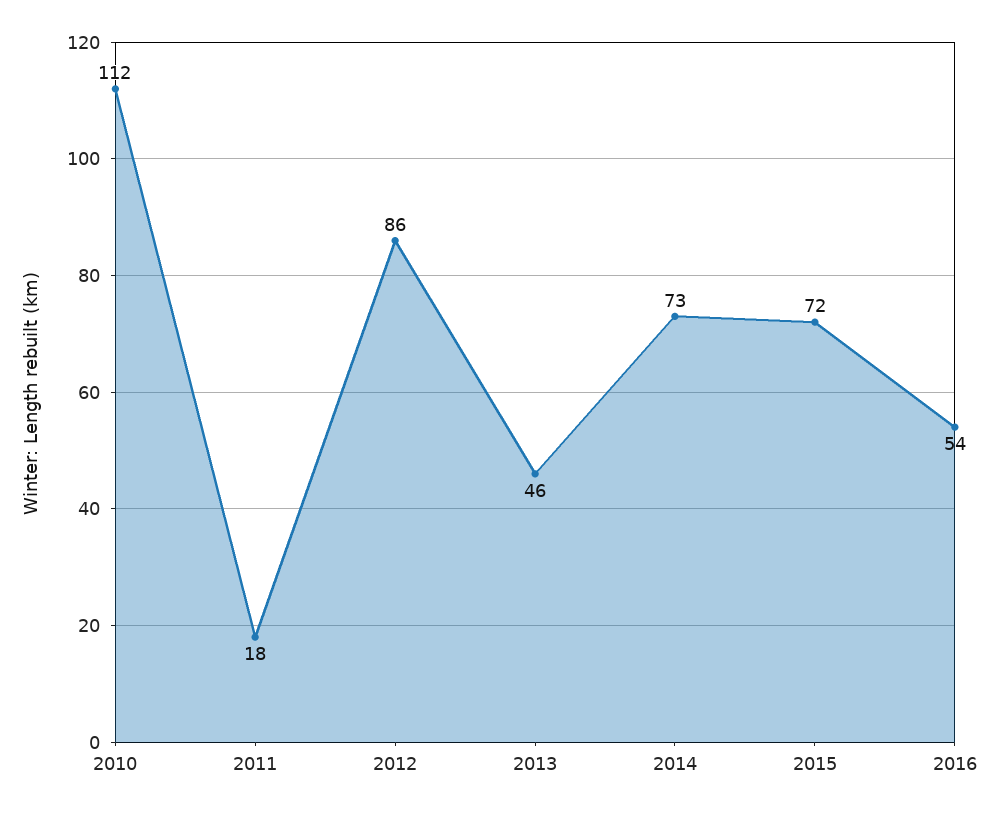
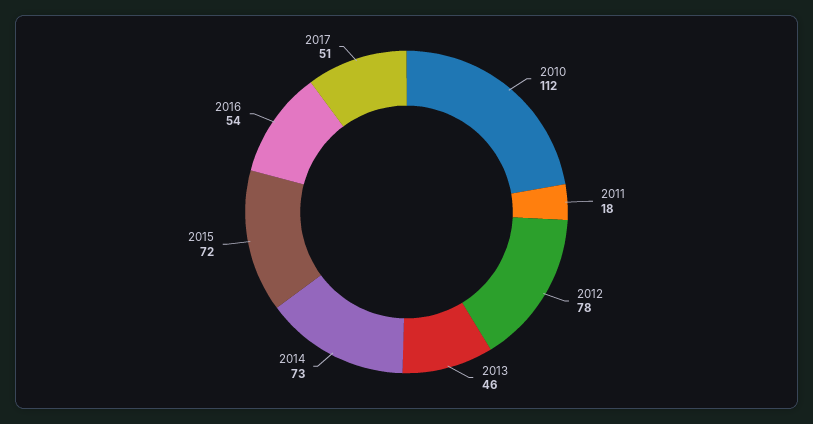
2012: 86 -> 78
2017: none -> 51

